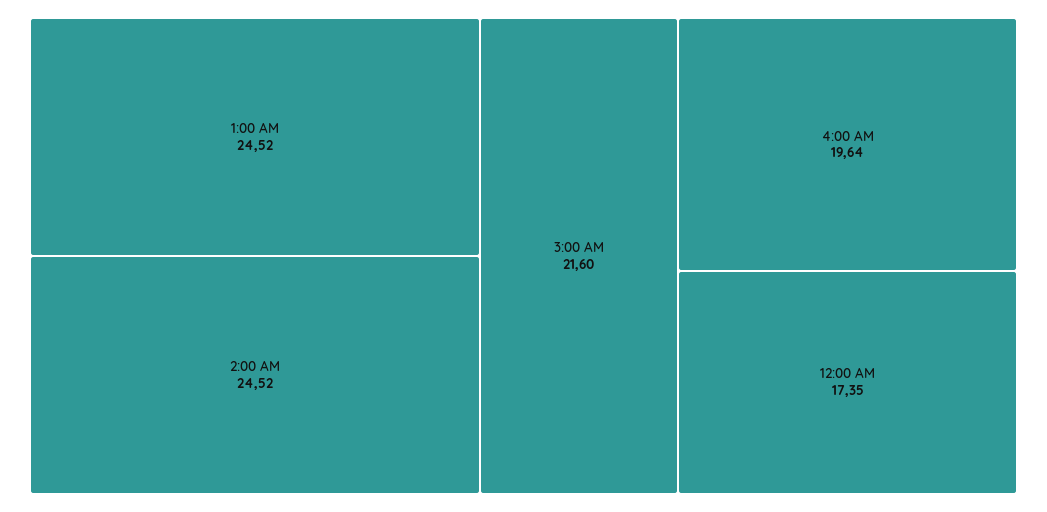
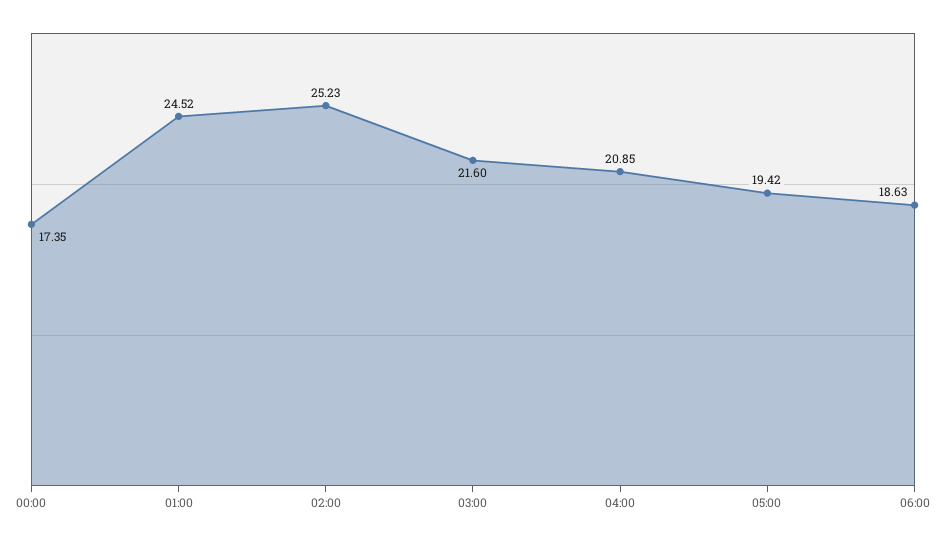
2:00 AM: 24.52 -> 25.23
4:00 AM: 19.64 -> 20.85
05:00: none -> 19.42
06:00: none -> 18.63

